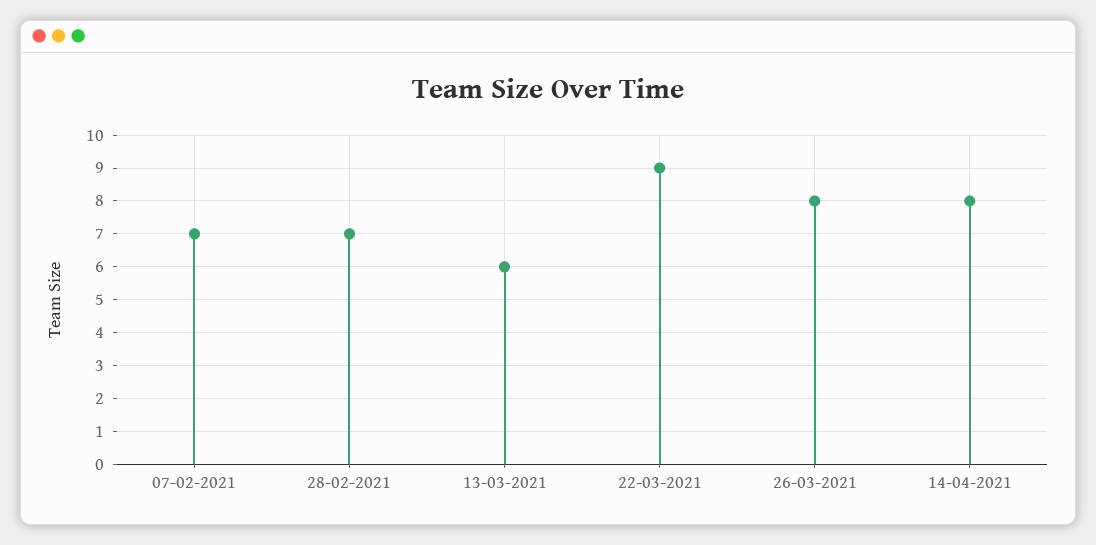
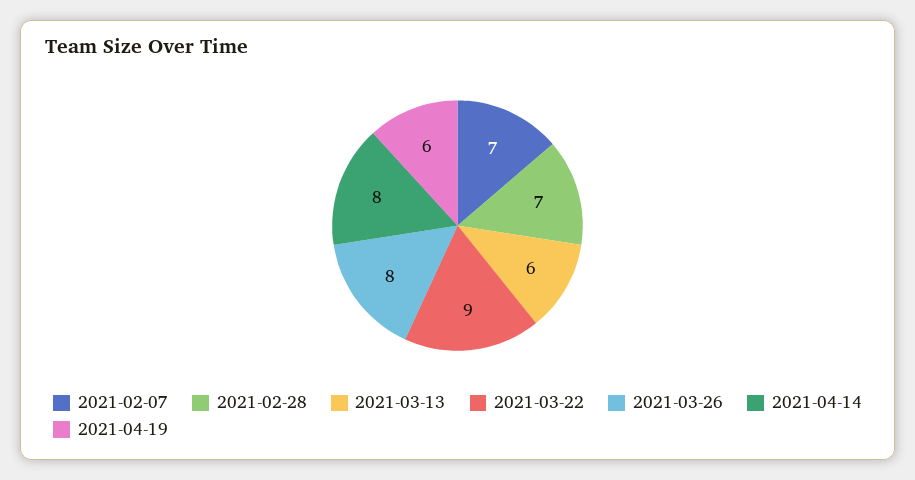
2021-04-19: none -> 6

